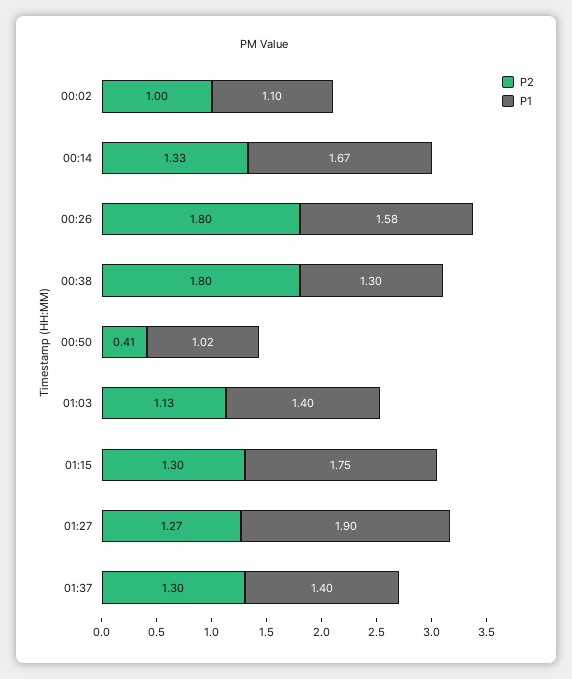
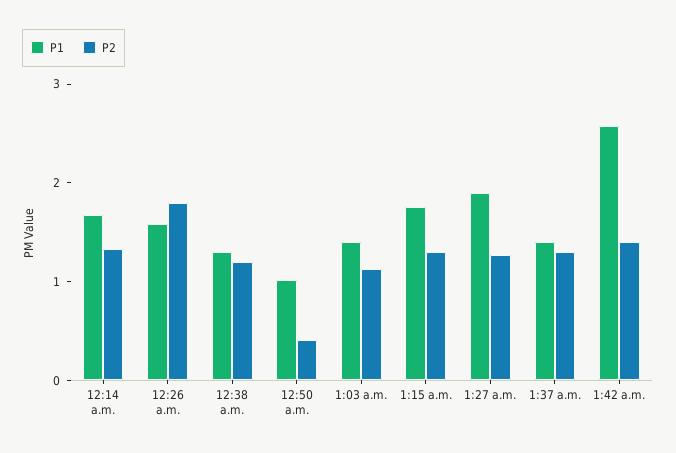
P2, 00:02: 1 -> none
P1, 00:02: 1.1 -> none
P2, 00:38: 1.8 -> 1.2
P1, 1:42 a.m.: none -> 2.6
P2, 1:42 a.m.: none -> 1.4

